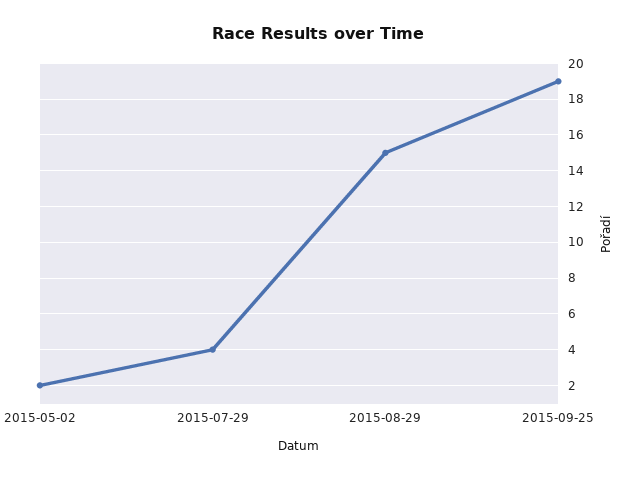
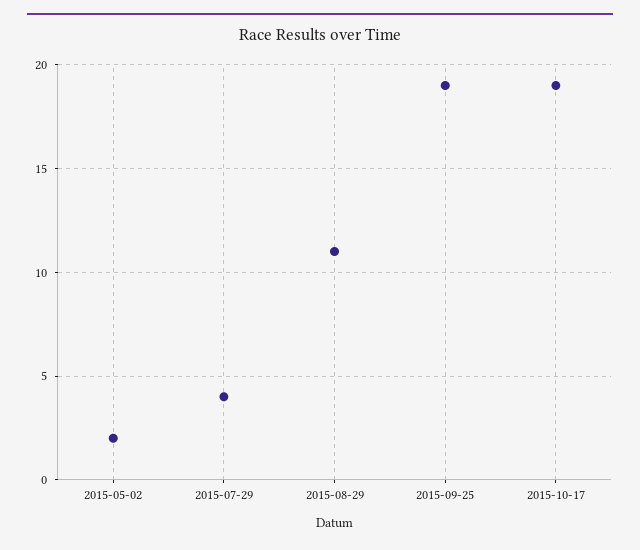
2015-08-29: 15 -> 11
2015-10-17: none -> 19

